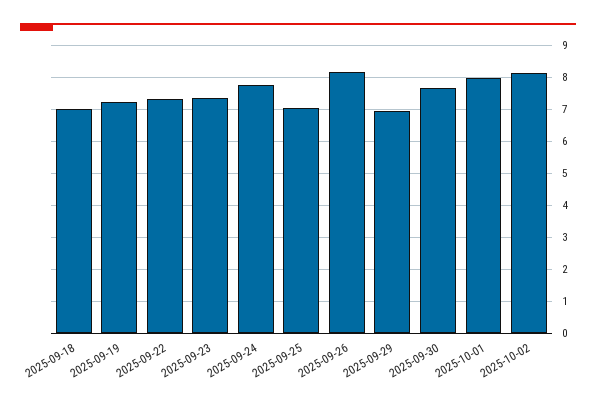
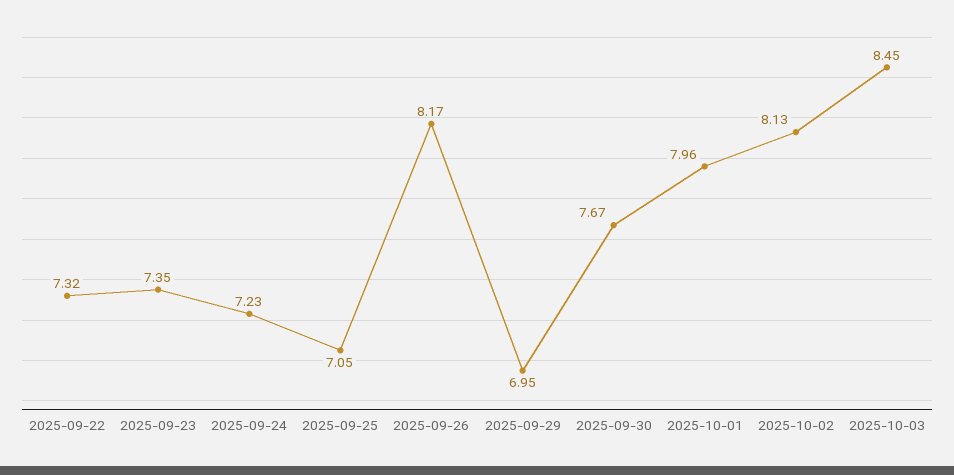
2025-09-18: 7 -> none
2025-09-19: 7.2 -> none
2025-09-24: 7.8 -> 7.23
2025-10-03: none -> 8.45

